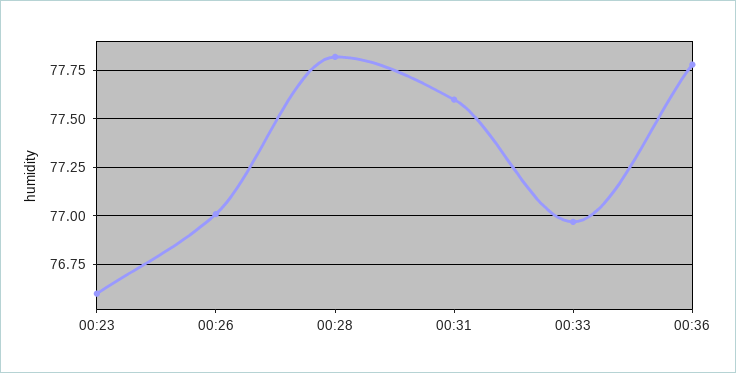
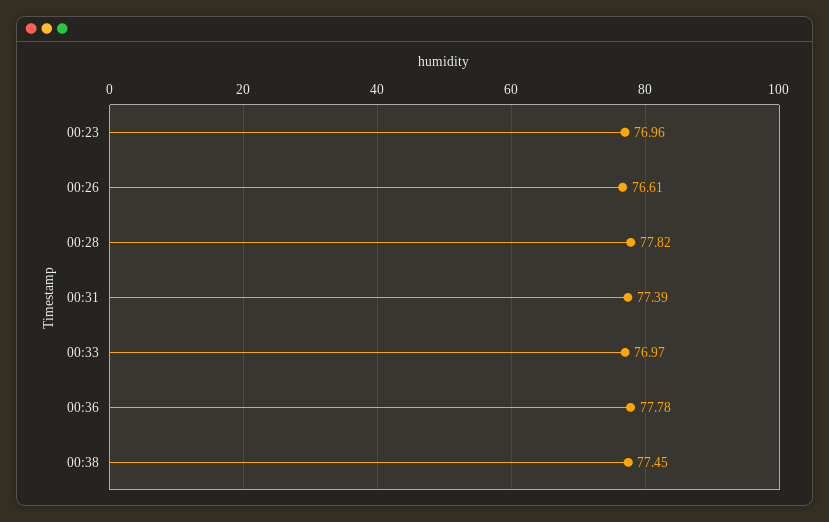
00:23: 76.6 -> 76.96
00:26: 77 -> 76.61
00:31: 77.6 -> 77.39
00:38: none -> 77.45

